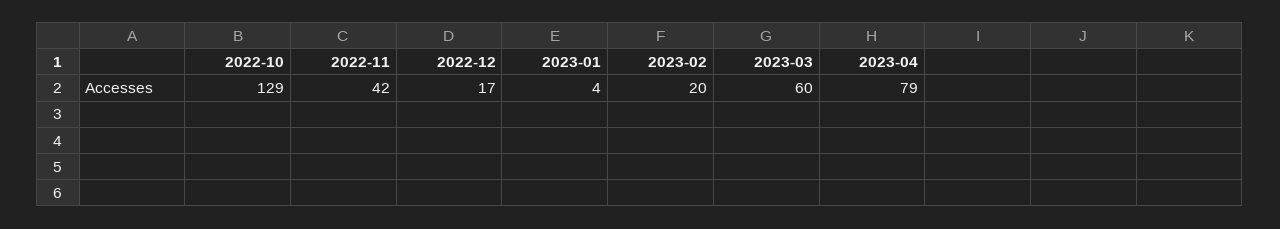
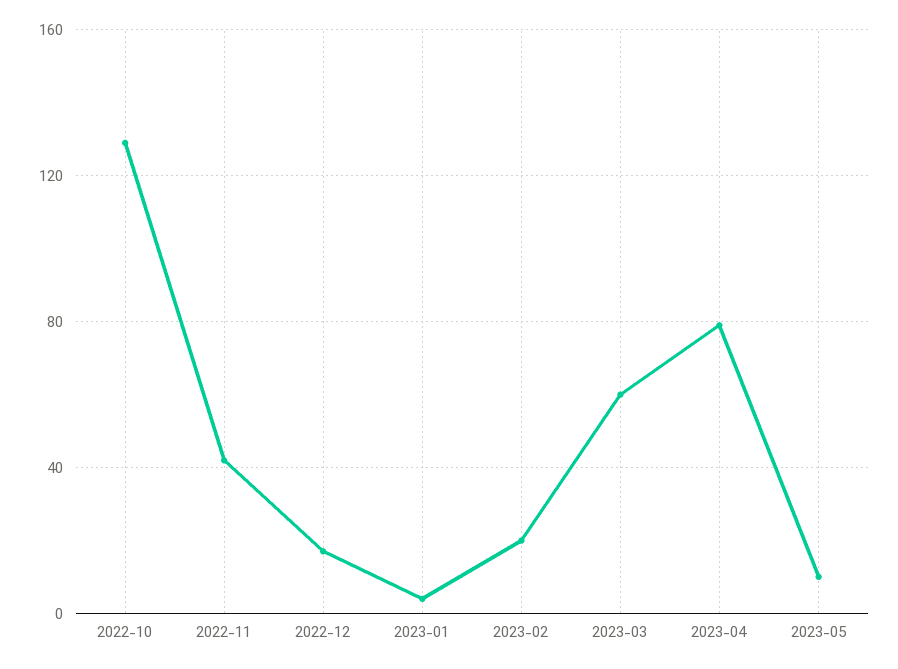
2023-05: none -> 10

